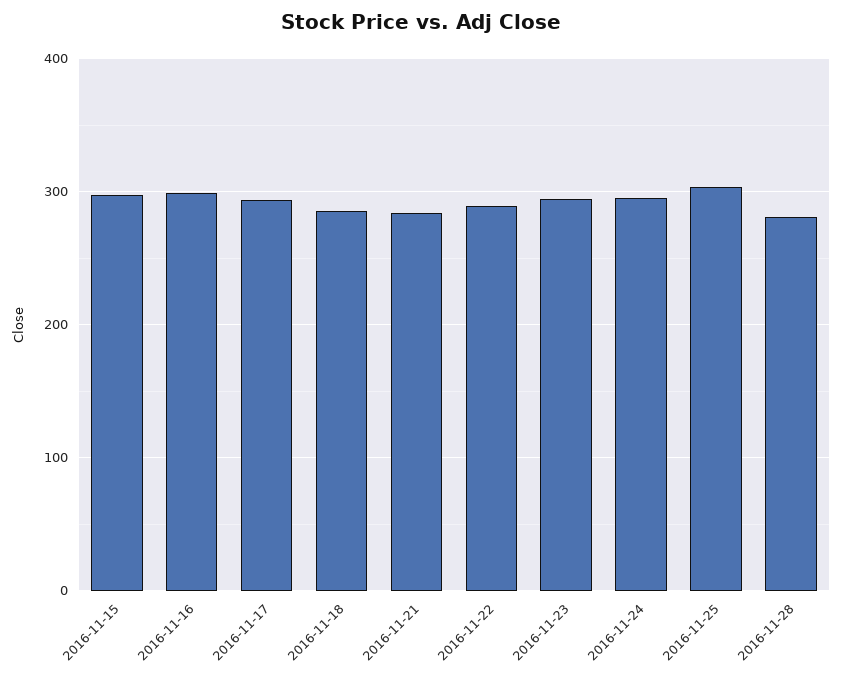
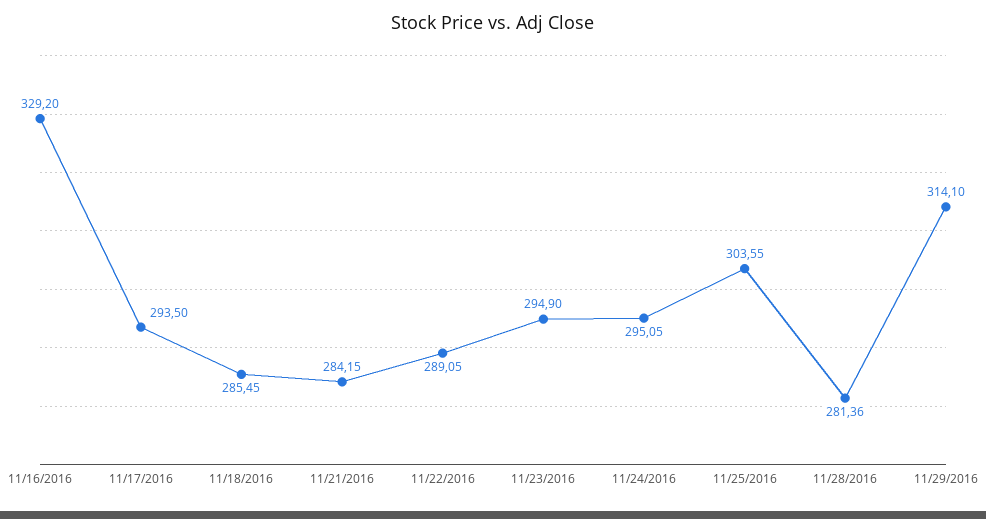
2016-11-15: 300 -> none
2016-11-16: 300 -> 329.2
11/29/2016: none -> 314.1

